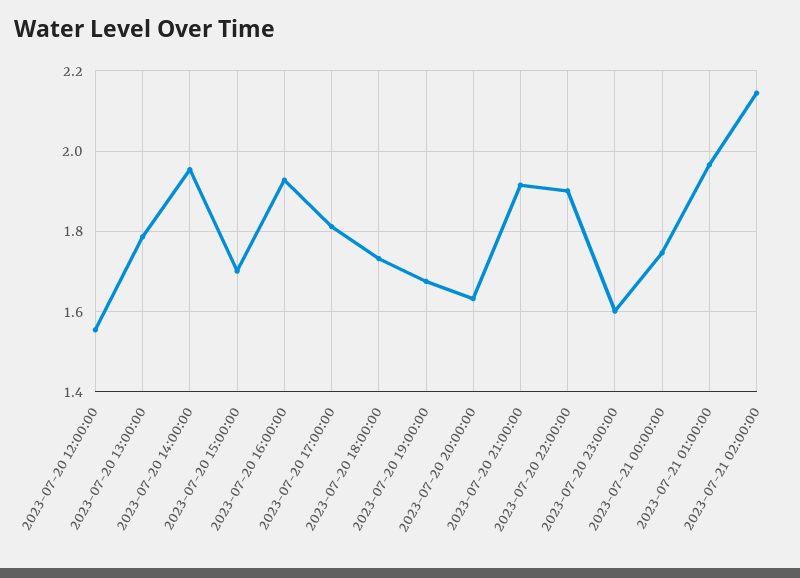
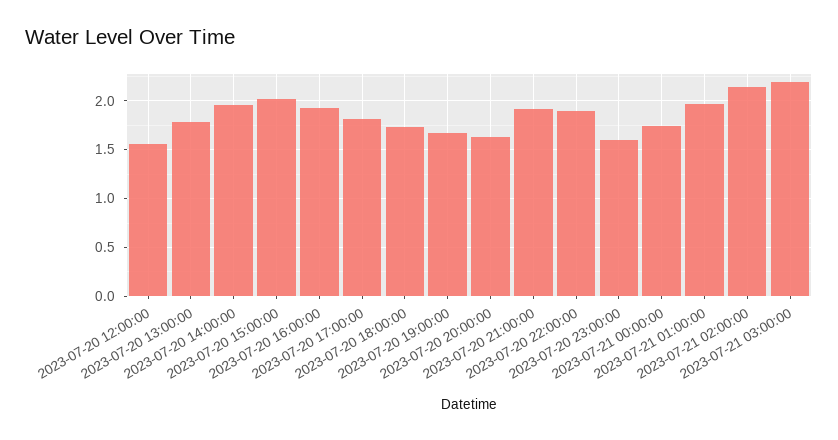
2023-07-20 15:00:00: 1.7 -> 2
2023-07-21 03:00:00: none -> 2.2

